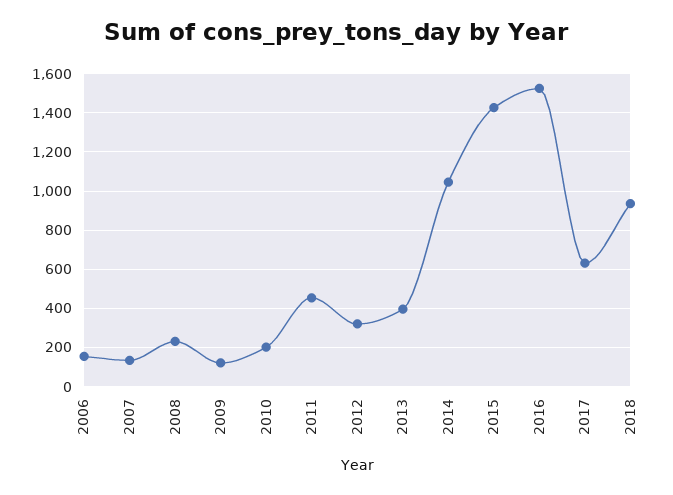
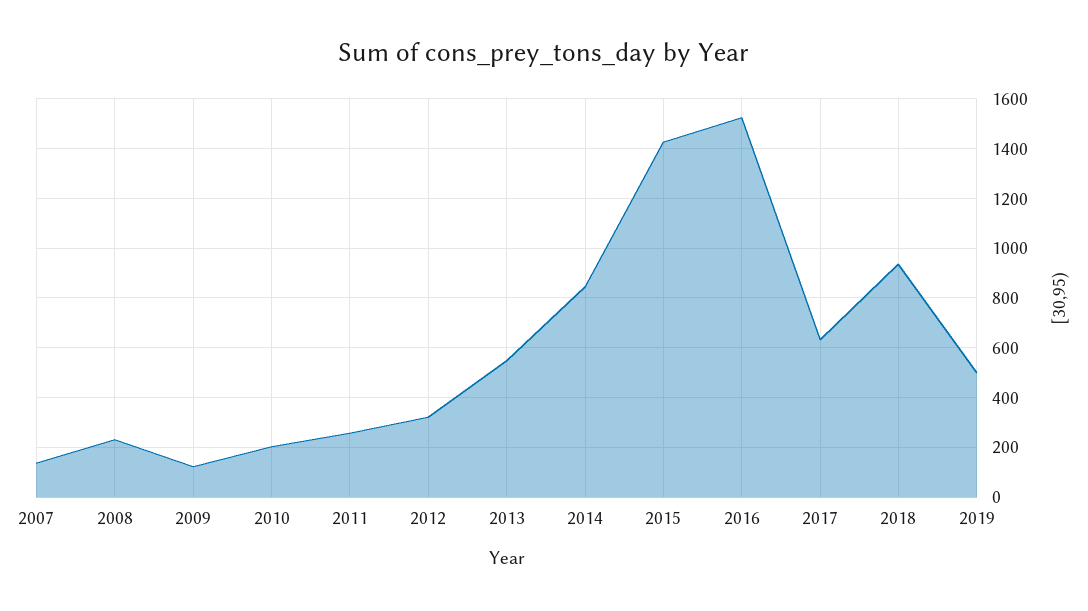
2006: 150 -> none
2011: 450 -> 250
2013: 400 -> 550
2014: 1050 -> 850
2019: none -> 500

